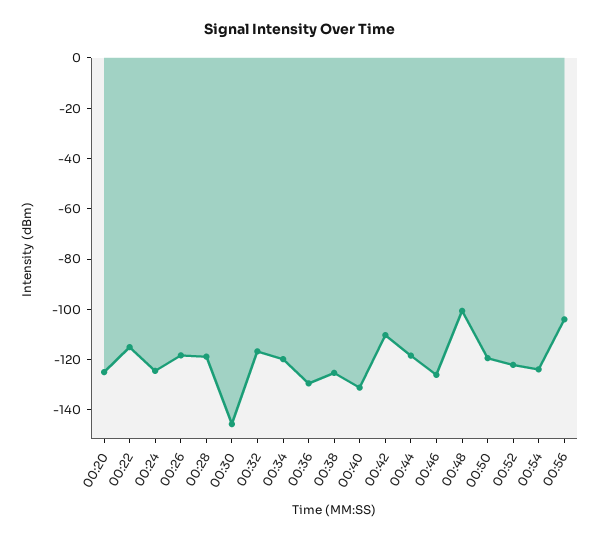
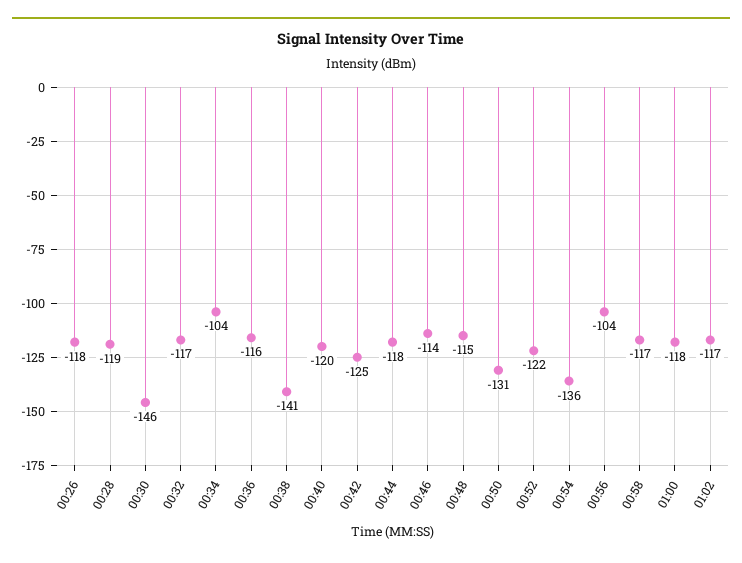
00:20: -125 -> none
00:22: -115 -> none
00:24: -125 -> none
00:34: -120 -> -104
00:36: -130 -> -116
00:38: -125 -> -141
00:40: -130 -> -120
00:42: -110 -> -125
00:46: -125 -> -114
00:48: -100 -> -115
00:50: -120 -> -131
00:54: -125 -> -136
00:58: none -> -117
01:00: none -> -118
01:02: none -> -117

